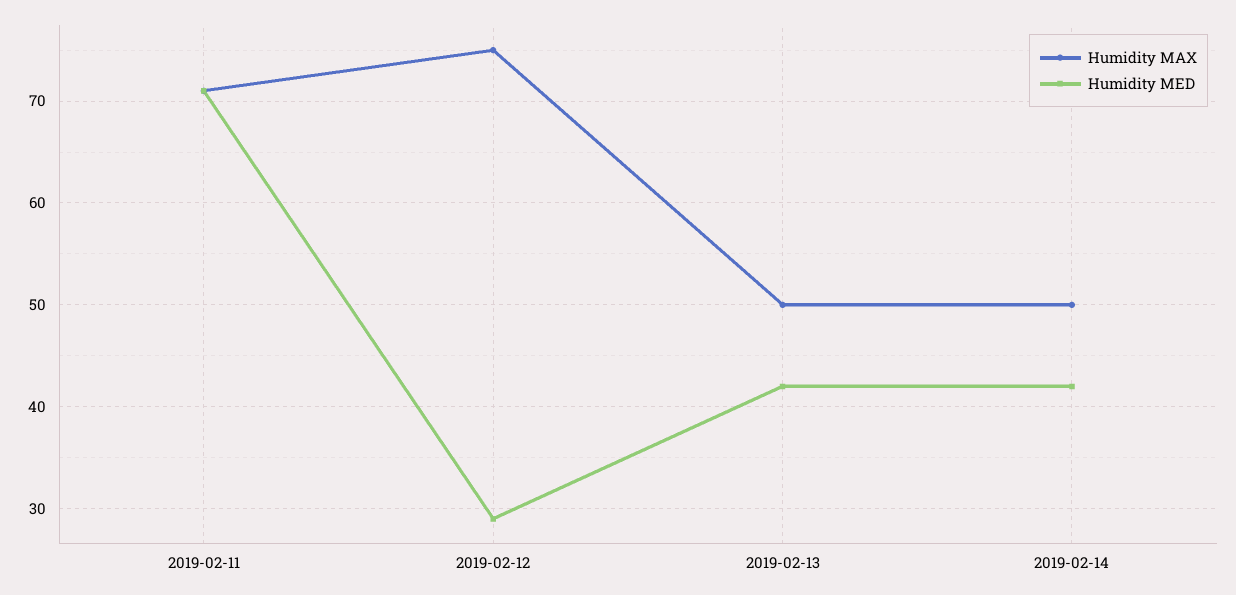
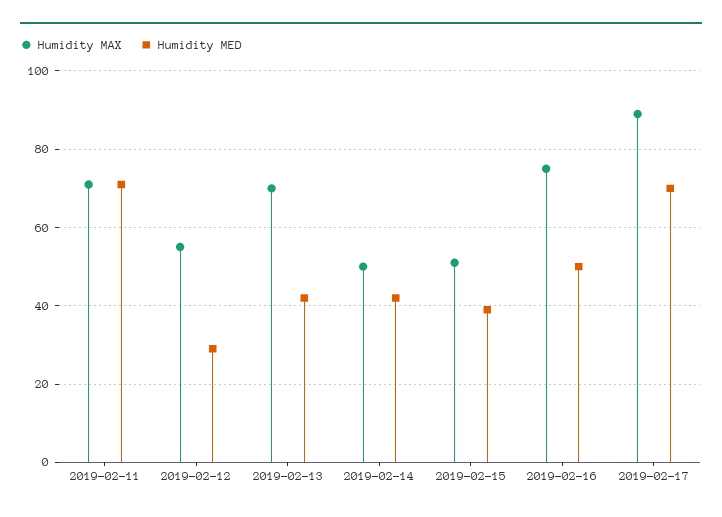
Humidity MAX, 2019-02-12: 75 -> 55
Humidity MAX, 2019-02-13: 50 -> 70
Humidity MAX, 2019-02-15: none -> 50
Humidity MED, 2019-02-15: none -> 40
Humidity MAX, 2019-02-16: none -> 75
Humidity MED, 2019-02-16: none -> 50
Humidity MAX, 2019-02-17: none -> 90
Humidity MED, 2019-02-17: none -> 70

